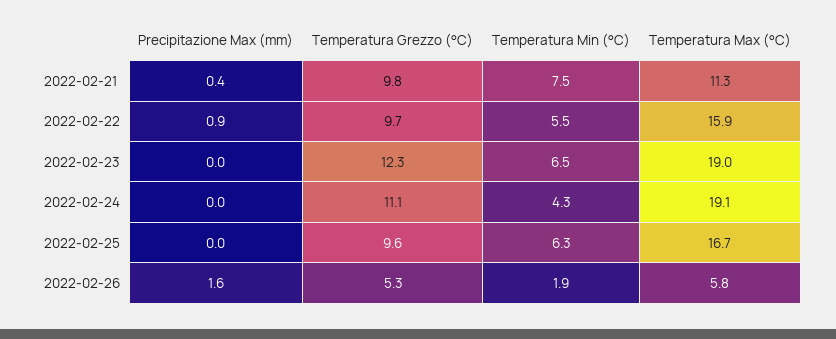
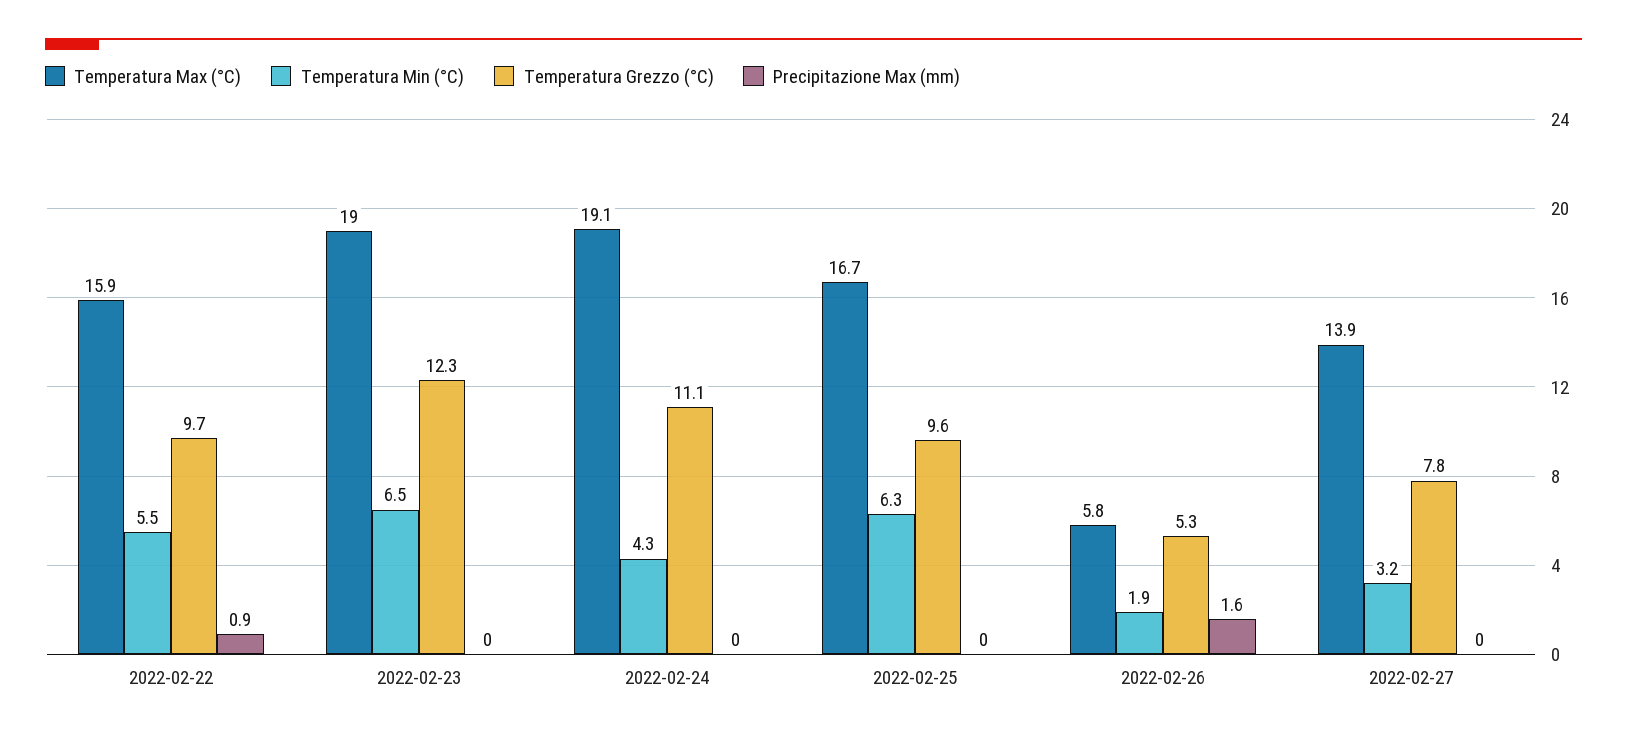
Precipitazione Max (mm), 2022-02-21: 0.4 -> none
Temperatura Grezzo (°C), 2022-02-21: 9.8 -> none
Temperatura Min (°C), 2022-02-21: 7.5 -> none
Temperatura Max (°C), 2022-02-21: 11.3 -> none
Temperatura Max (°C), 2022-02-27: none -> 13.9
Temperatura Min (°C), 2022-02-27: none -> 3.2
Temperatura Grezzo (°C), 2022-02-27: none -> 7.8
Precipitazione Max (mm), 2022-02-27: none -> 0

